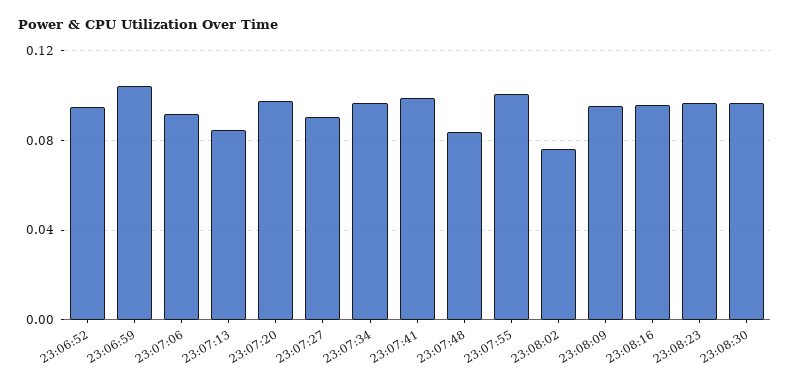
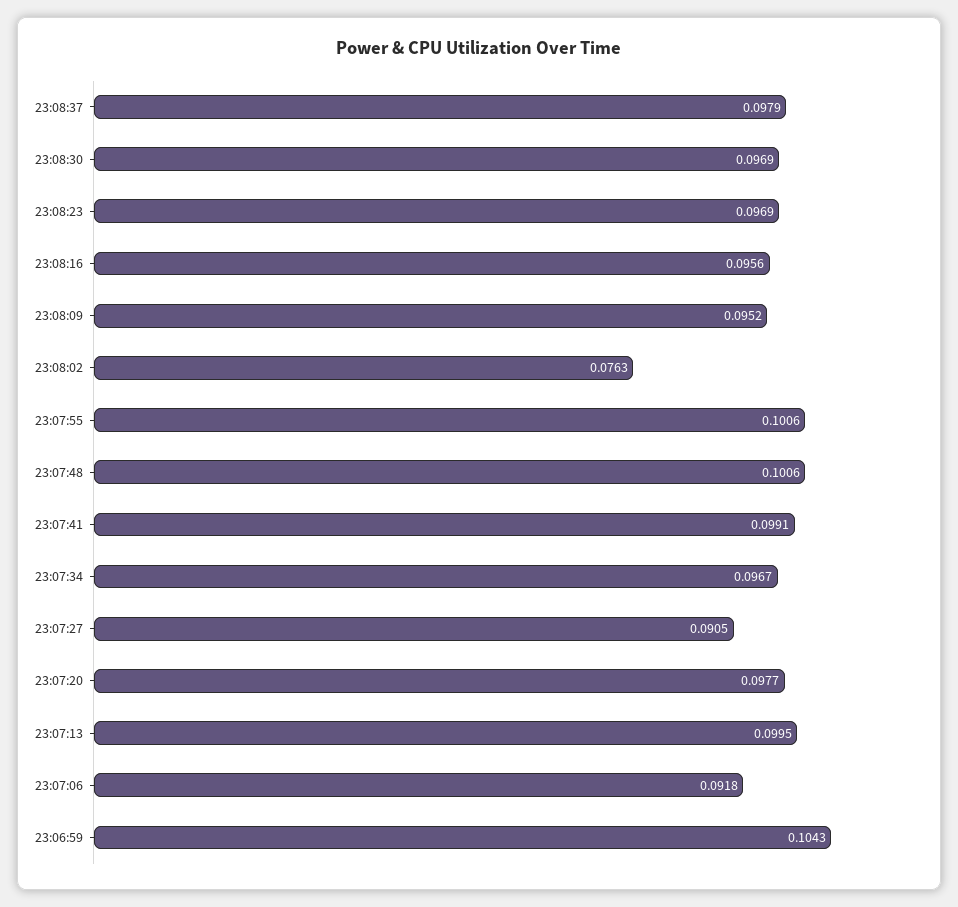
23:06:52: 0.095 -> none
23:07:13: 0.085 -> 0.0995
23:07:48: 0.085 -> 0.1006
23:08:37: none -> 0.0979

